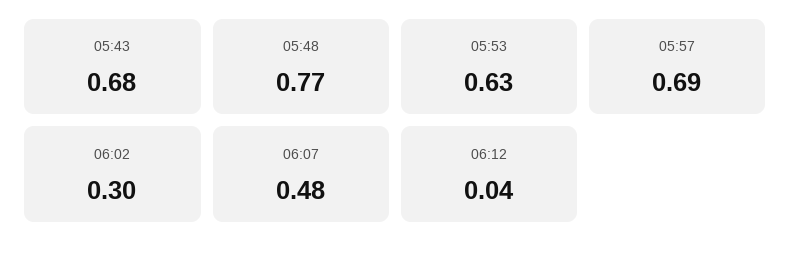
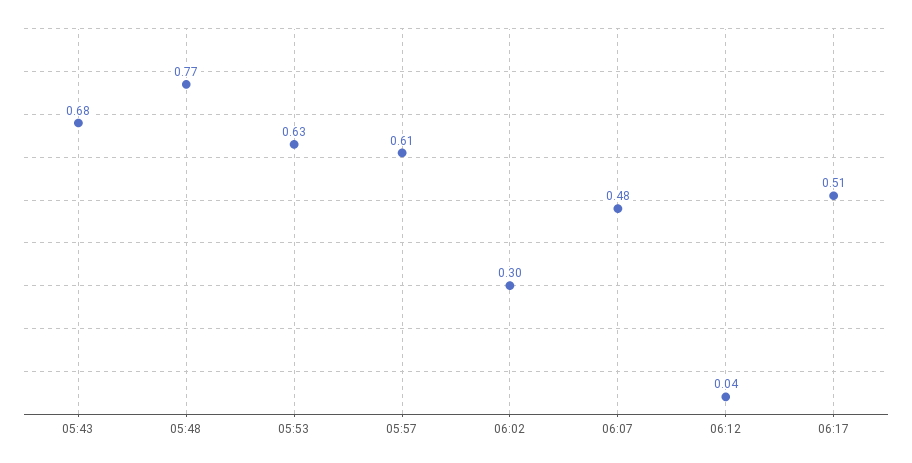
05:57: 0.69 -> 0.61
06:17: none -> 0.51

